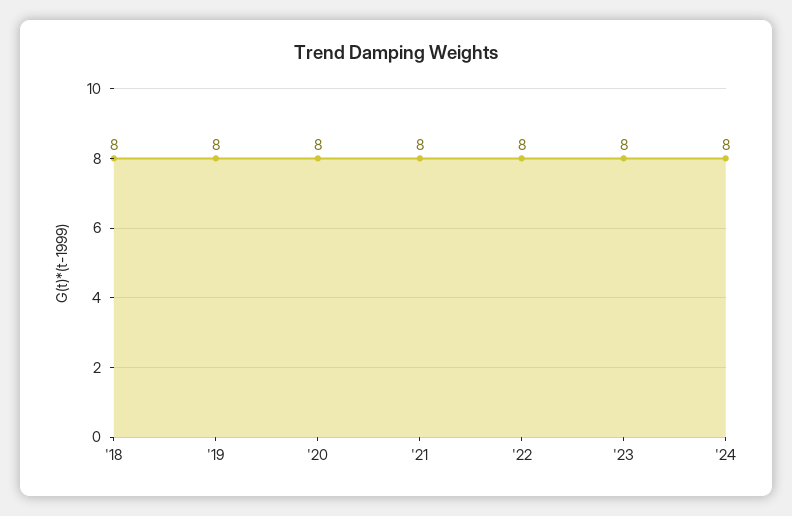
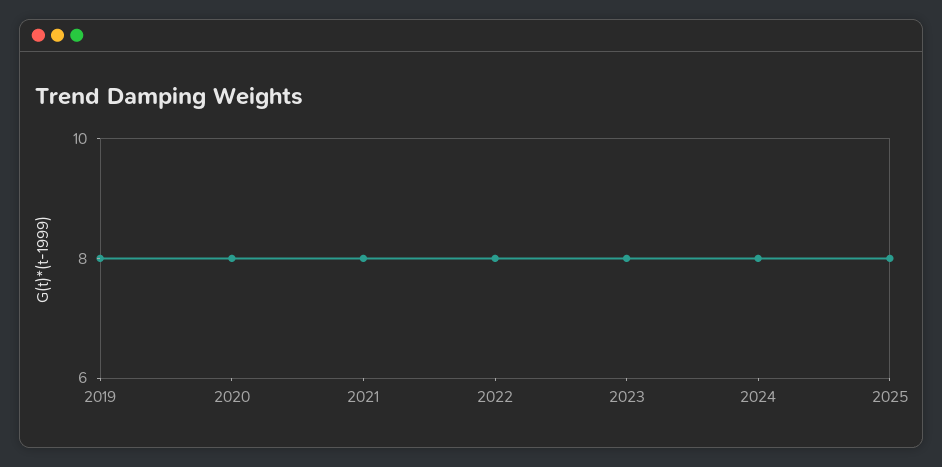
'18: 8 -> none
2025: none -> 8

